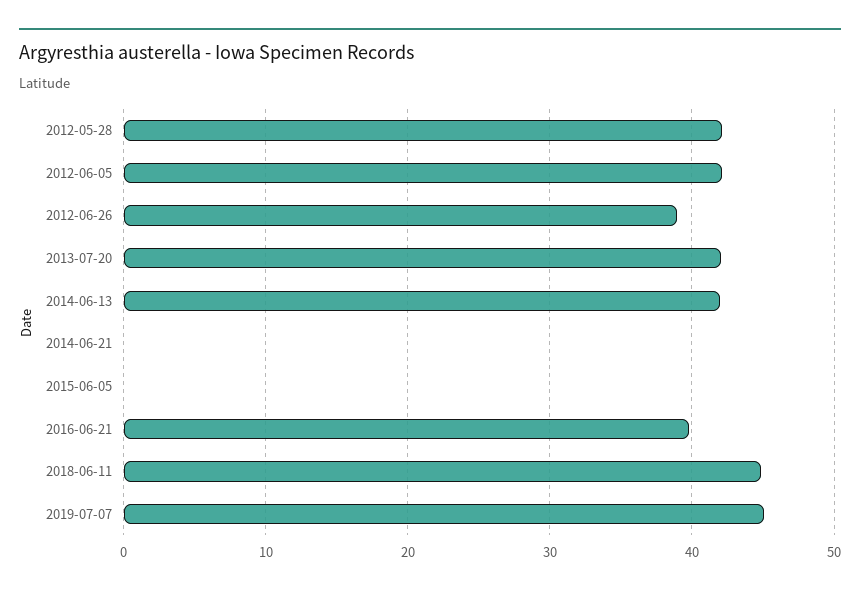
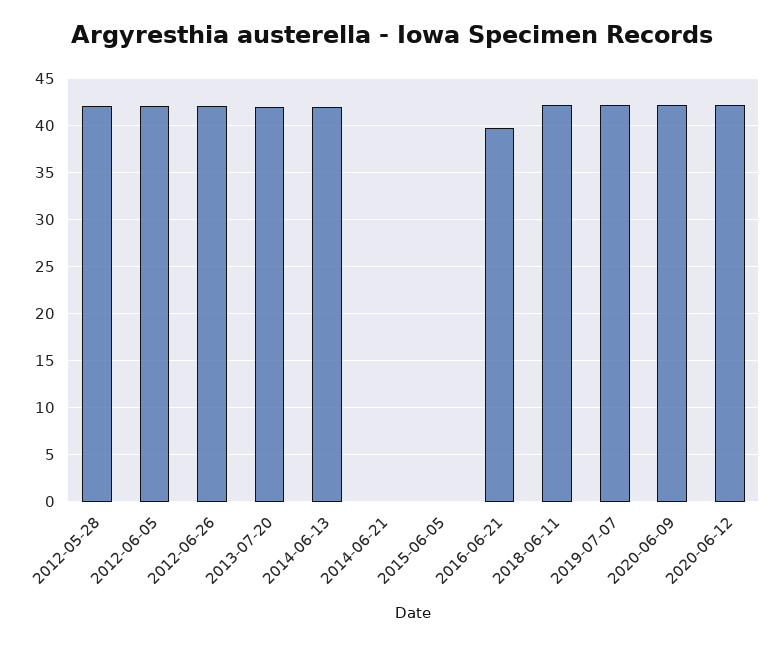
2012-06-26: 39 -> 42
2018-06-11: 45 -> 42
2019-07-07: 45 -> 42
2020-06-09: none -> 42
2020-06-12: none -> 42

